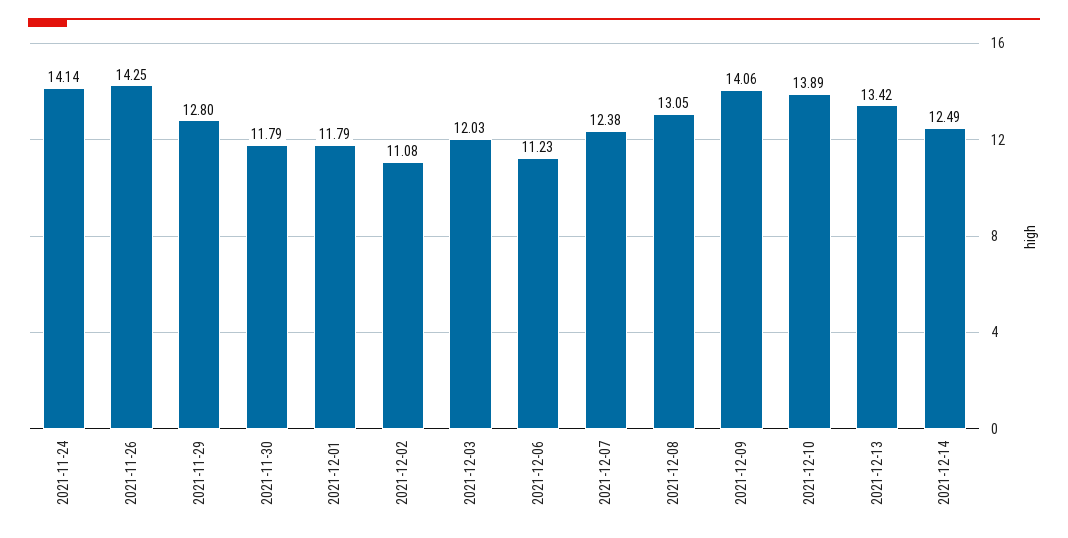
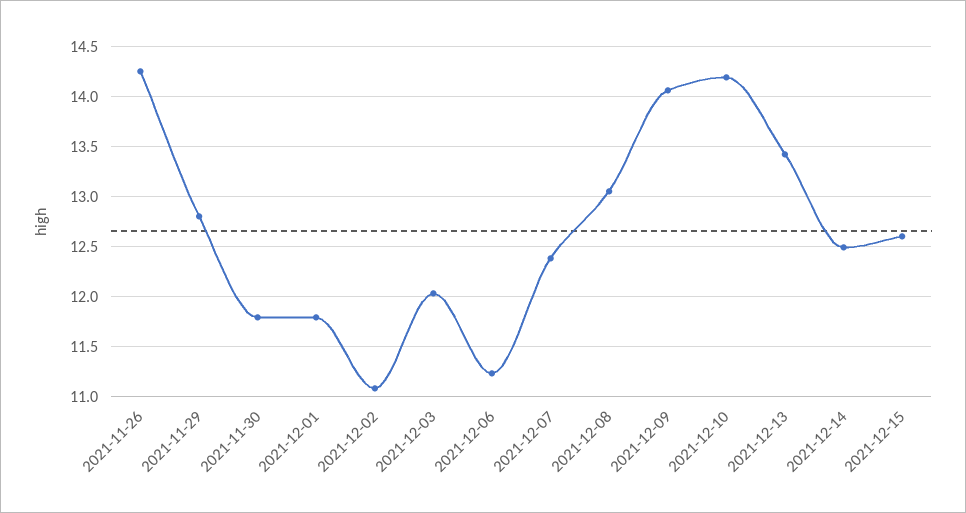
2021-11-24: 14.14 -> none
2021-12-10: 13.89 -> 14.2
2021-12-15: none -> 12.6

